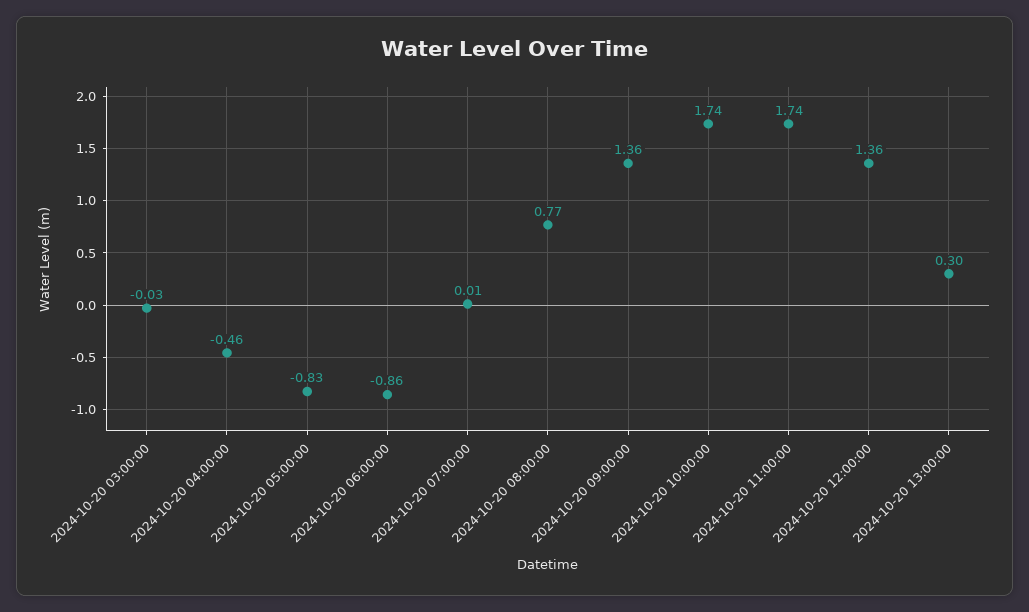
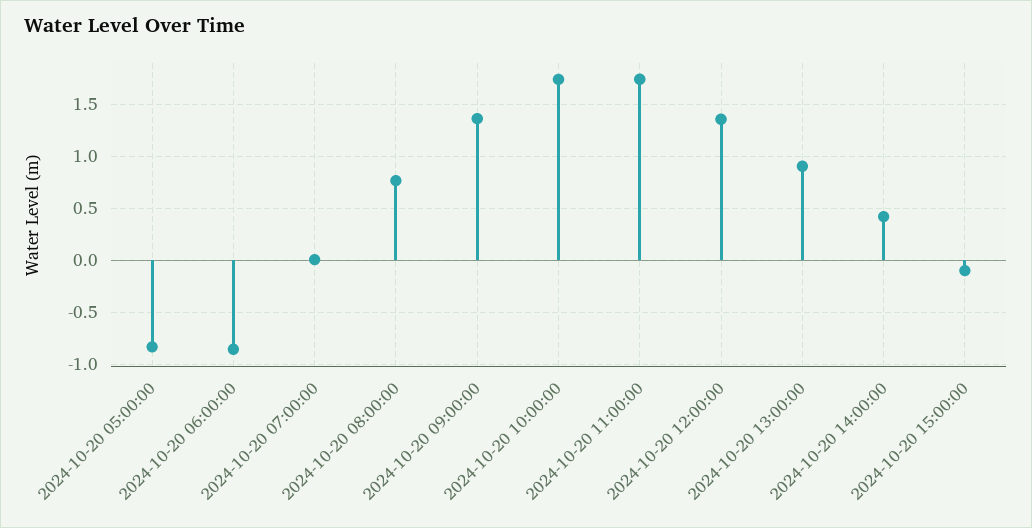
2024-10-20 03:00:00: -0.03 -> none
2024-10-20 04:00:00: -0.46 -> none
2024-10-20 13:00:00: 0.3 -> 0.9
2024-10-20 14:00:00: none -> 0.4
2024-10-20 15:00:00: none -> -0.1

